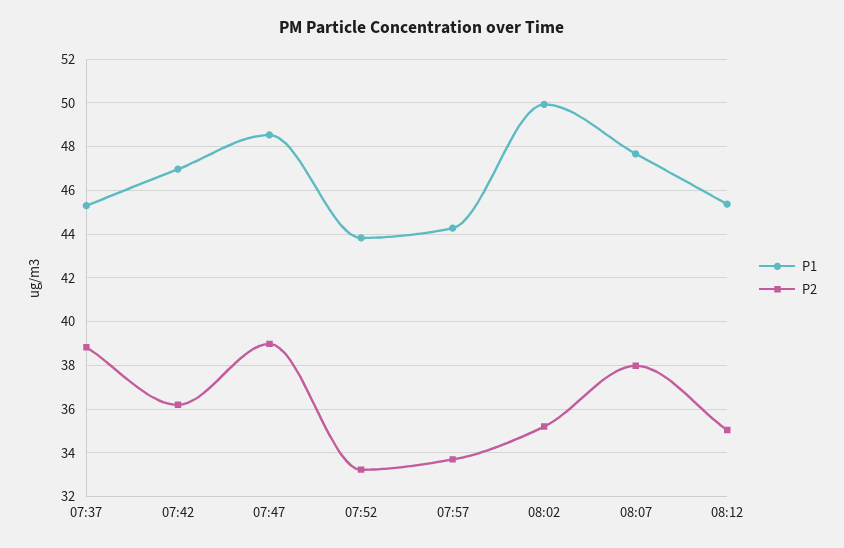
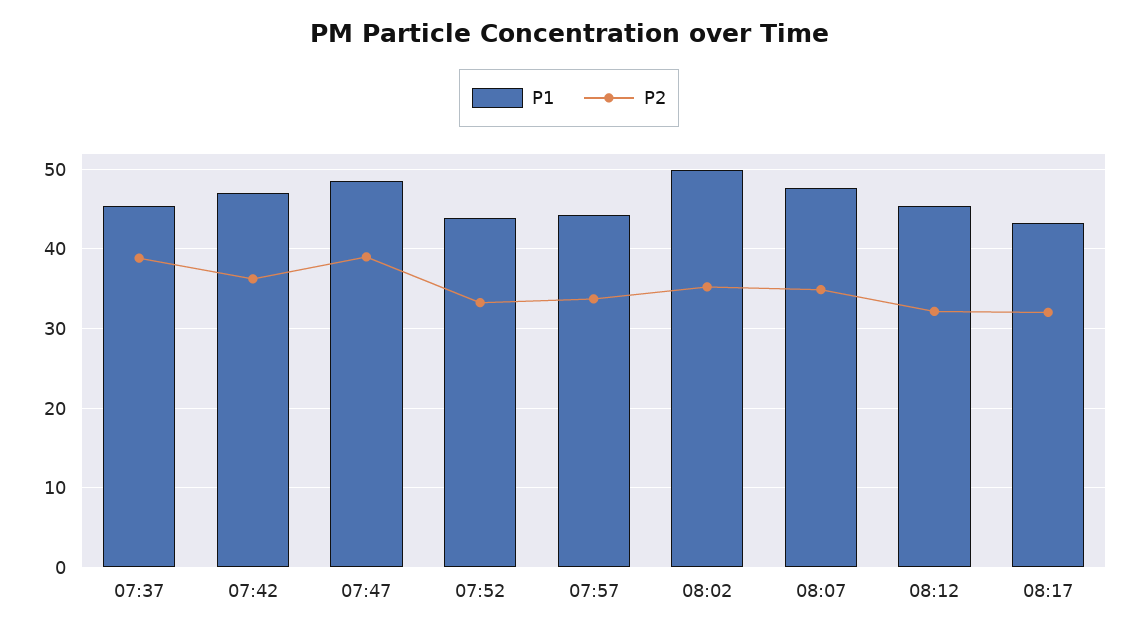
P2, 08:07: 38 -> 35
P2, 08:12: 35 -> 32
P1, 08:17: none -> 43
P2, 08:17: none -> 32

